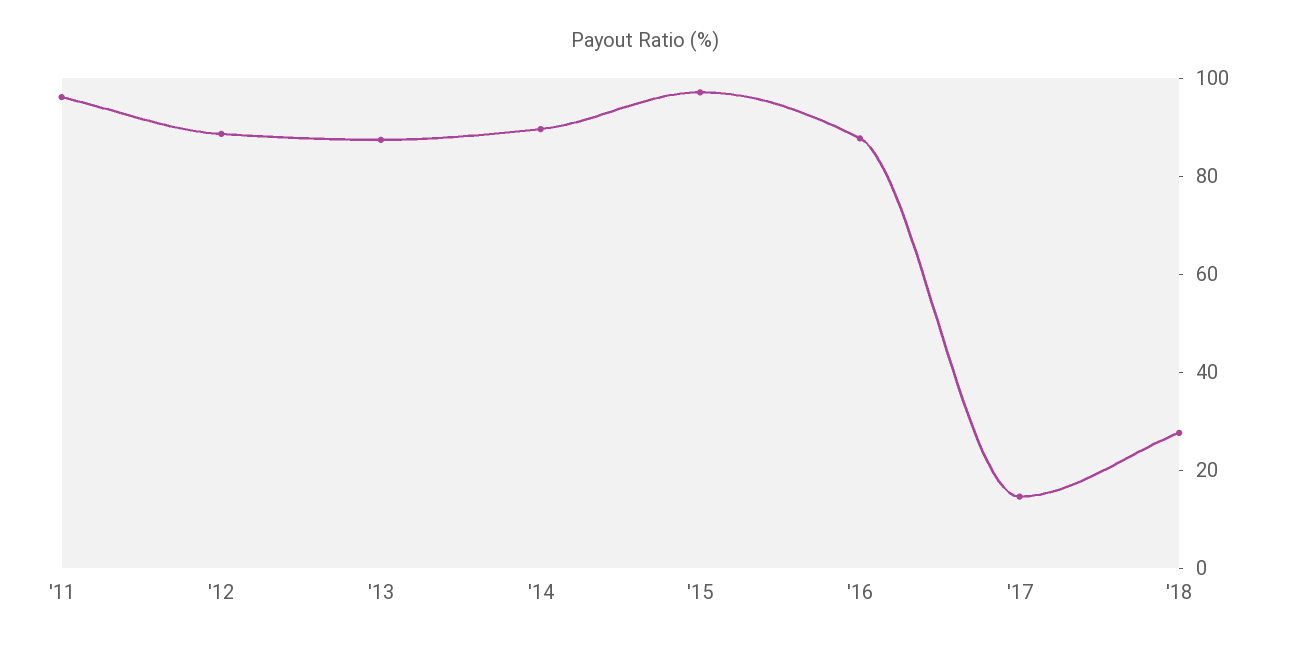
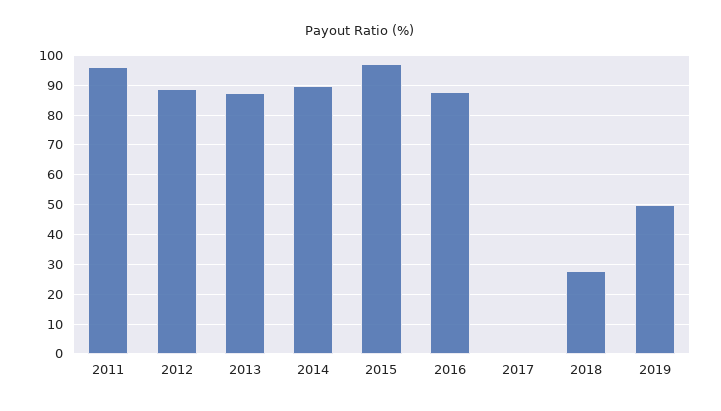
'17: 15 -> 0
2019: none -> 50

